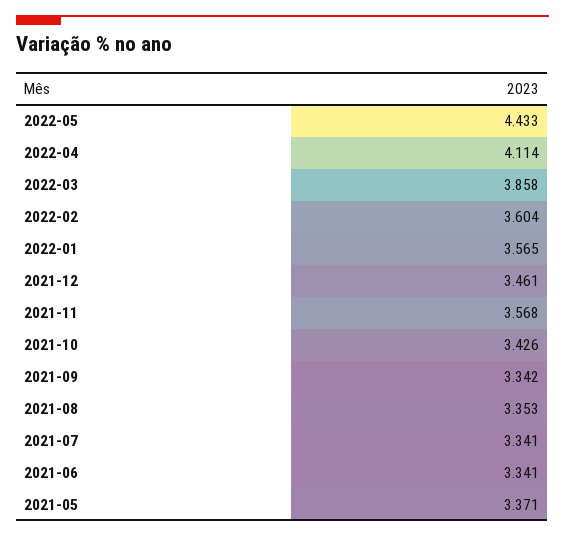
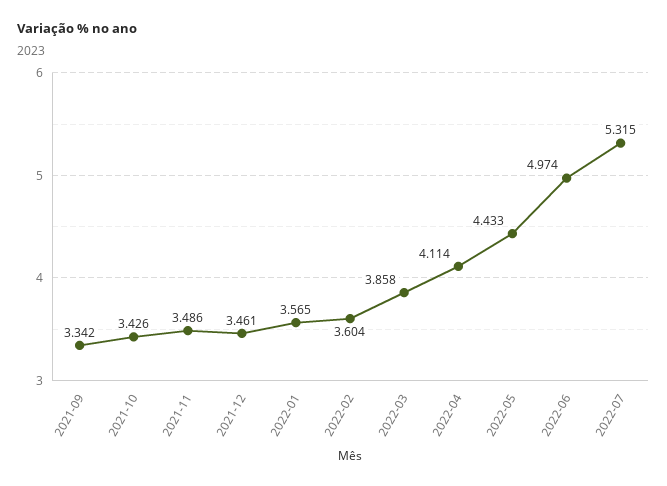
2021-11: 3.568 -> 3.486
2021-08: 3.353 -> none
2021-07: 3.341 -> none
2021-06: 3.341 -> none
2021-05: 3.371 -> none
2022-06: none -> 4.974
2022-07: none -> 5.315

